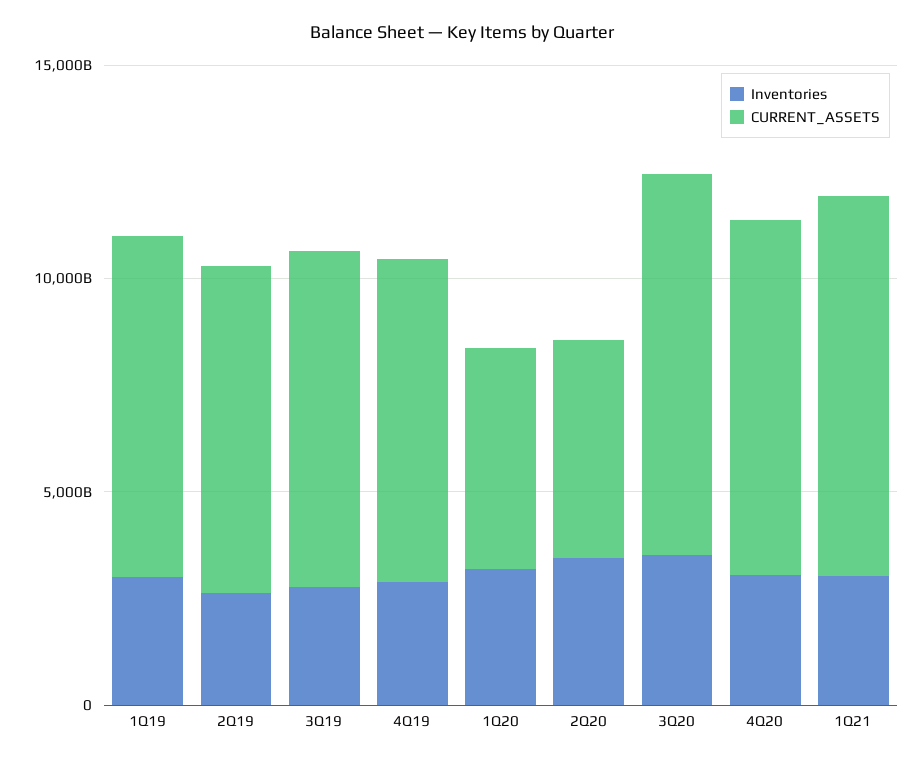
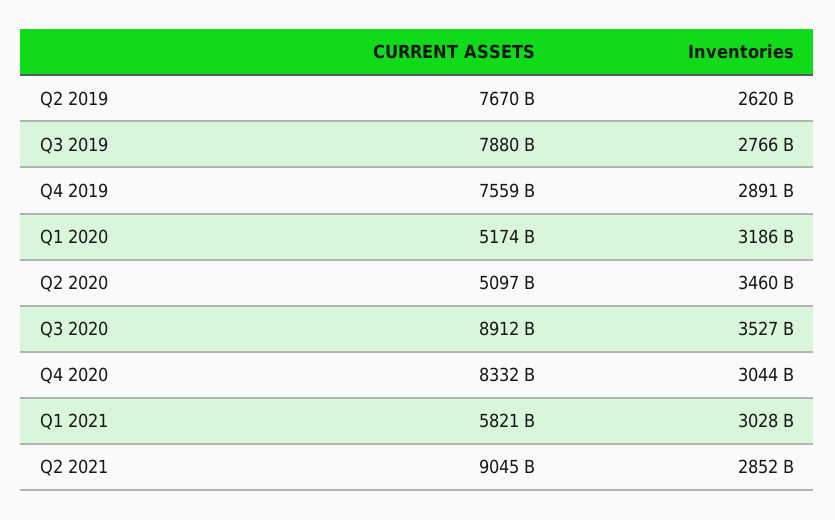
Inventories, 1Q19: 3000000000000 -> none
CURRENT_ASSETS, 1Q19: 8000000000000 -> none
CURRENT_ASSETS, 1Q21: 9000000000000 -> 5821000000000
CURRENT_ASSETS, Q2 2021: none -> 9045000000000
Inventories, Q2 2021: none -> 2852000000000

